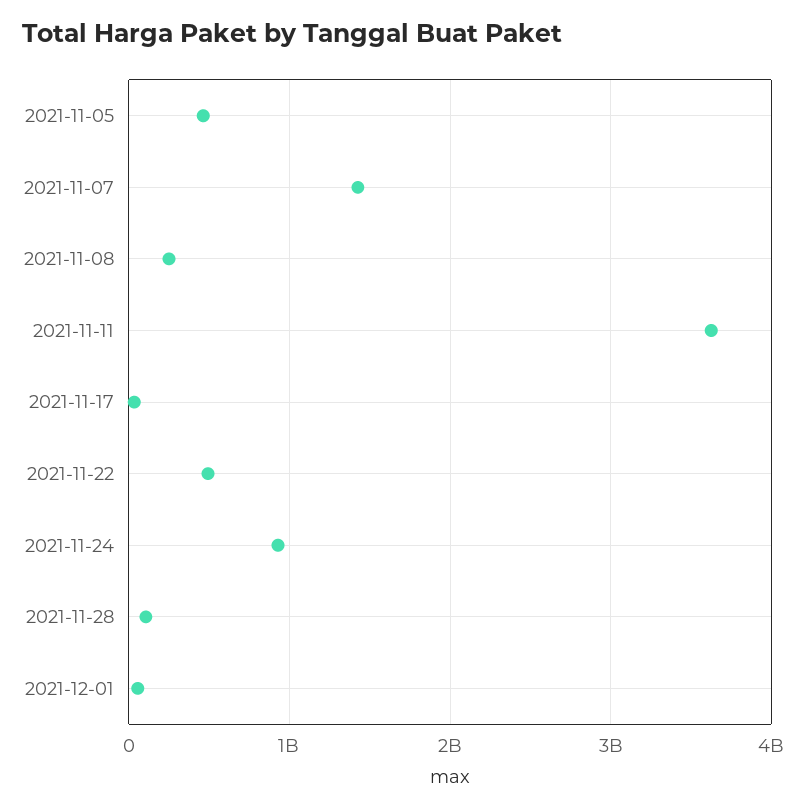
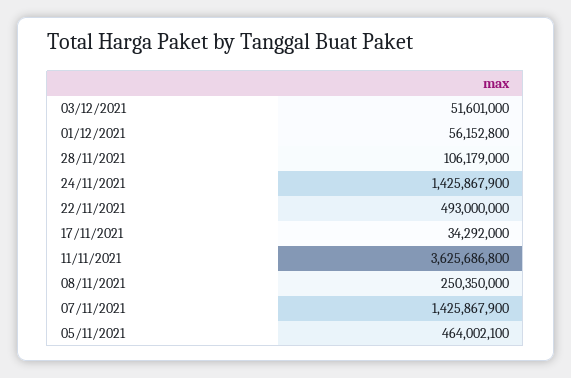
2021-11-24: 900000000 -> 1425867900
03/12/2021: none -> 51601000

